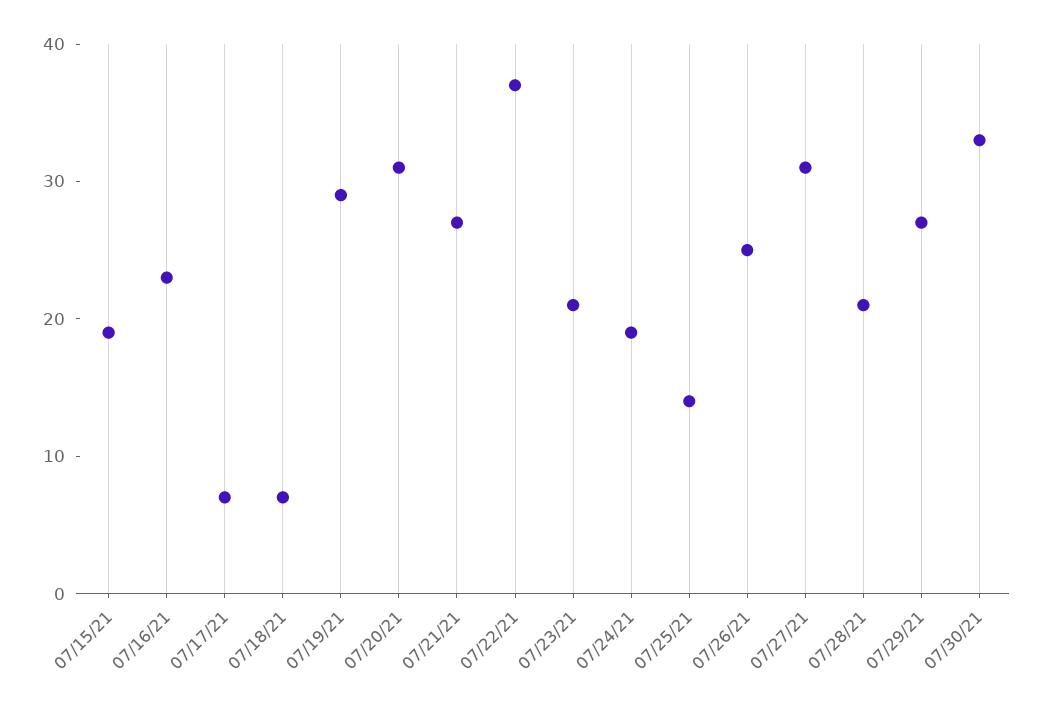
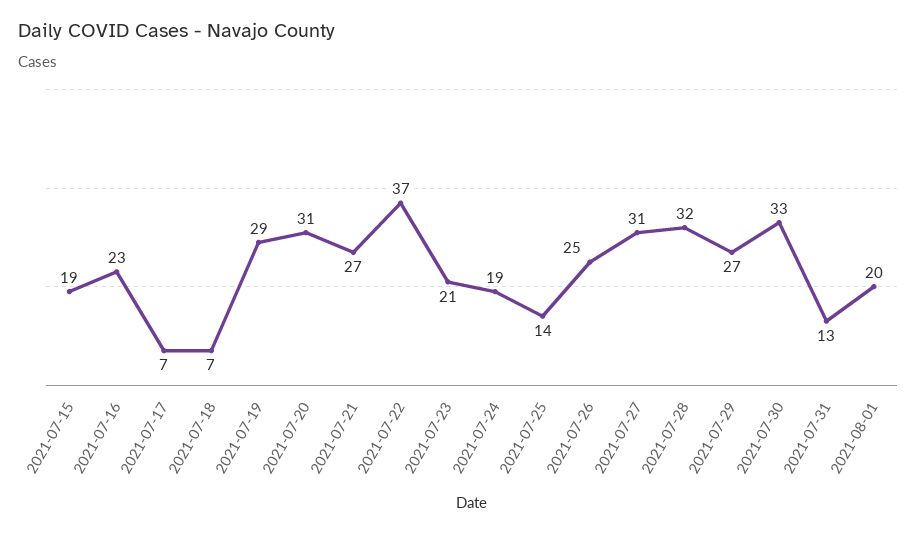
07/28/21: 21 -> 32
2021-07-31: none -> 13
2021-08-01: none -> 20

